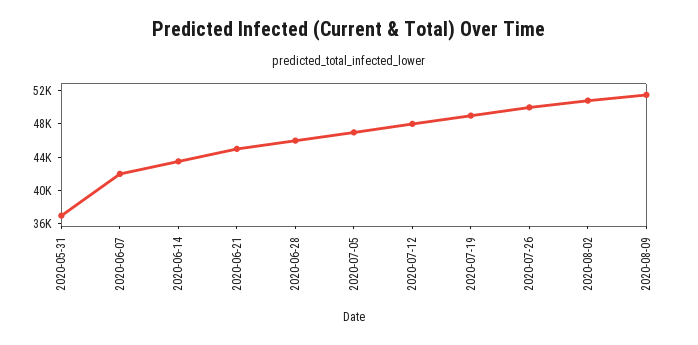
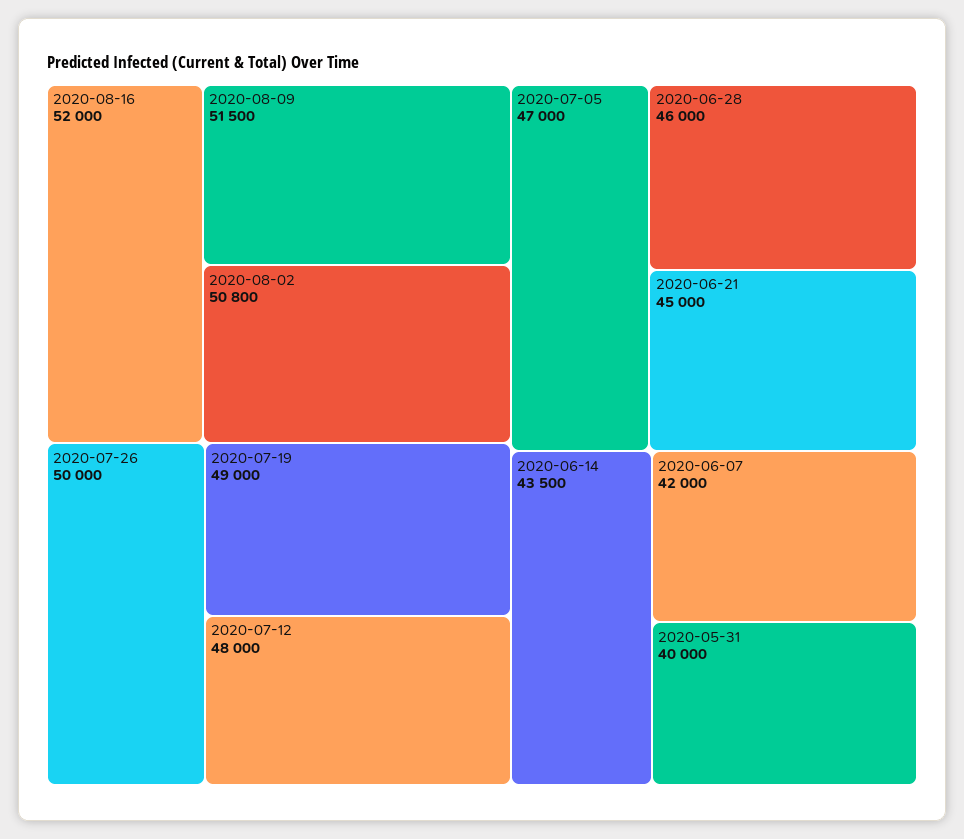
2020-05-31: 37000 -> 40000
2020-08-16: none -> 52000

